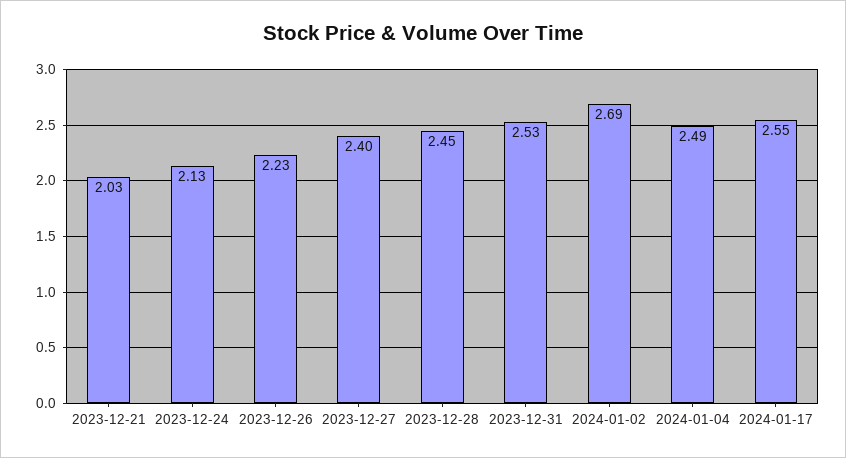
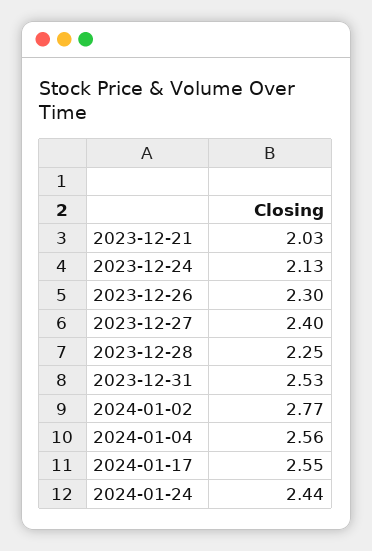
2023-12-26: 2.23 -> 2.3
2023-12-28: 2.45 -> 2.25
2024-01-02: 2.69 -> 2.77
2024-01-04: 2.49 -> 2.56
2024-01-24: none -> 2.44

